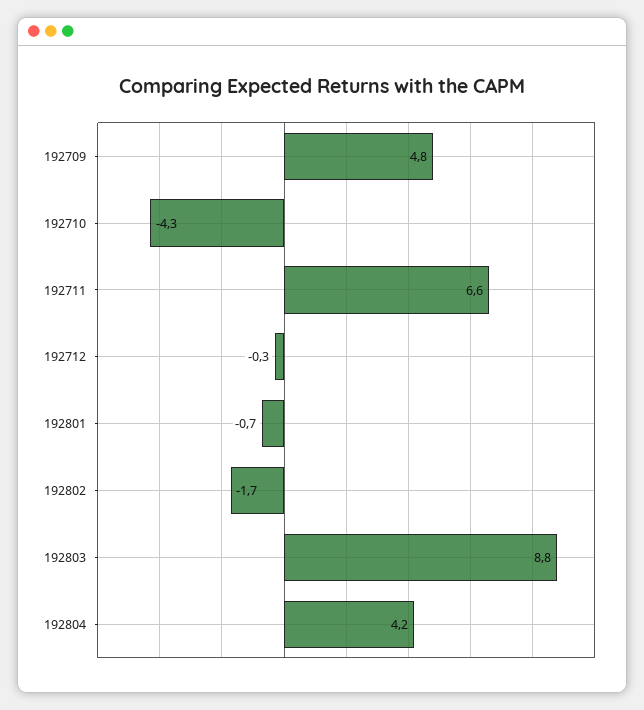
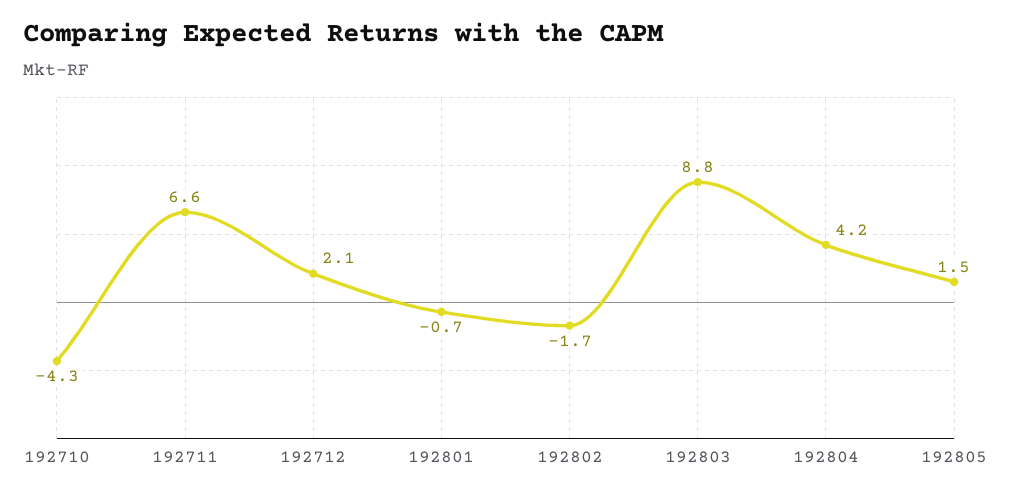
192709: 4.8 -> none
192712: -0.3 -> 2.1
192805: none -> 1.5

